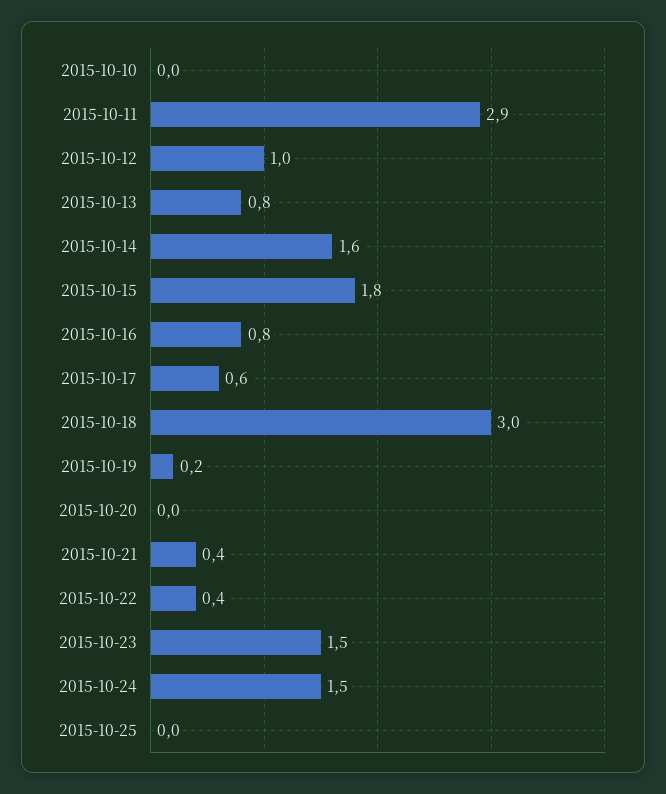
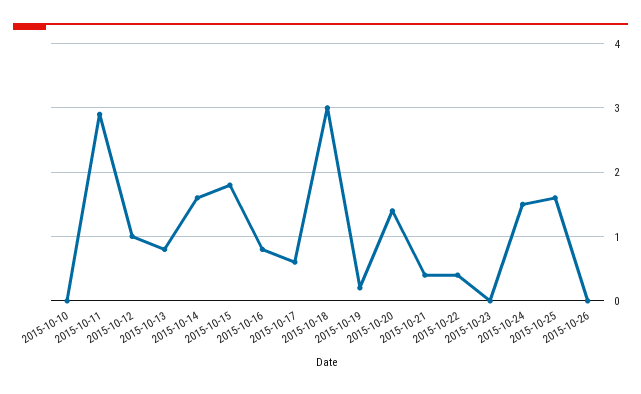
2015-10-20: 0 -> 1.4
2015-10-23: 1.5 -> 0
2015-10-25: 0 -> 1.6
2015-10-26: none -> 0

